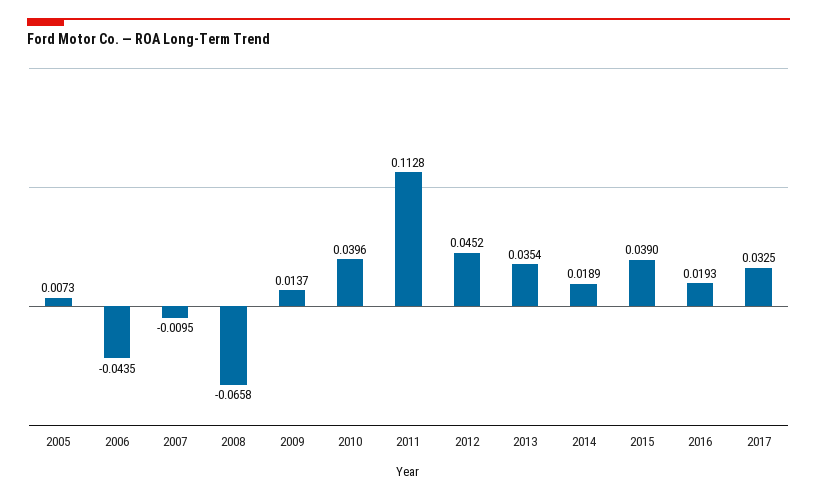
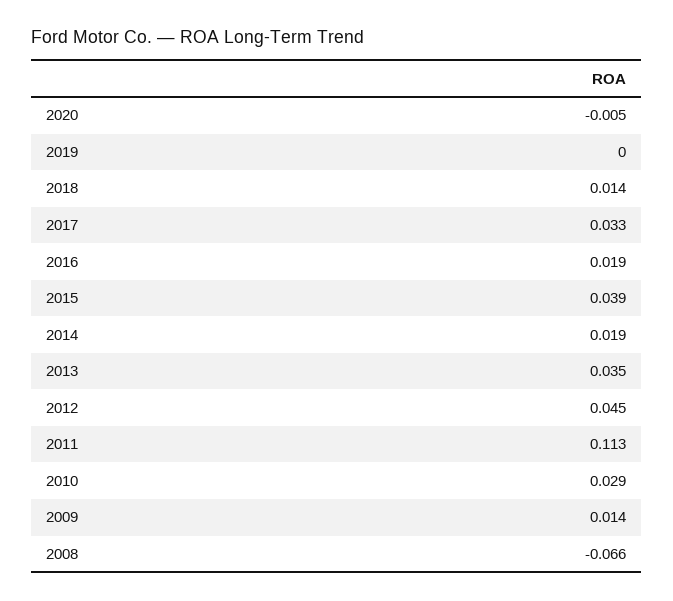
2005: 0.0073 -> none
2006: -0.0435 -> none
2007: -0.0095 -> none
2010: 0.0396 -> 0.029
2020: none -> -0.005
2019: none -> 0
2018: none -> 0.014

